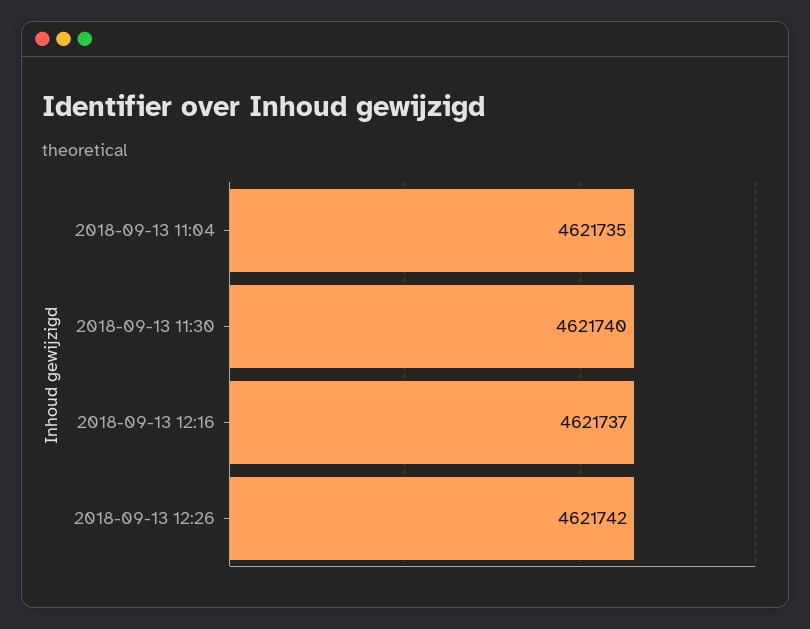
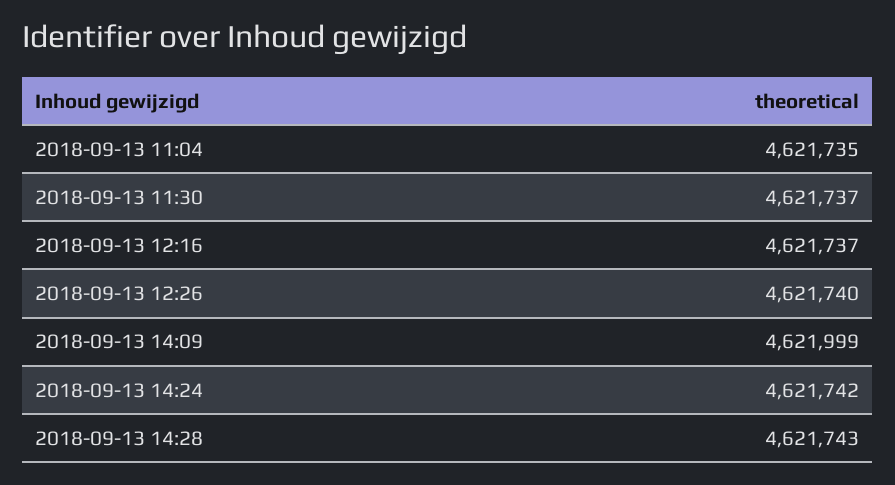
2018-09-13 11:30: 4621740 -> 4621737
2018-09-13 12:26: 4621742 -> 4621740
2018-09-13 14:09: none -> 4621999
2018-09-13 14:24: none -> 4621742
2018-09-13 14:28: none -> 4621743

